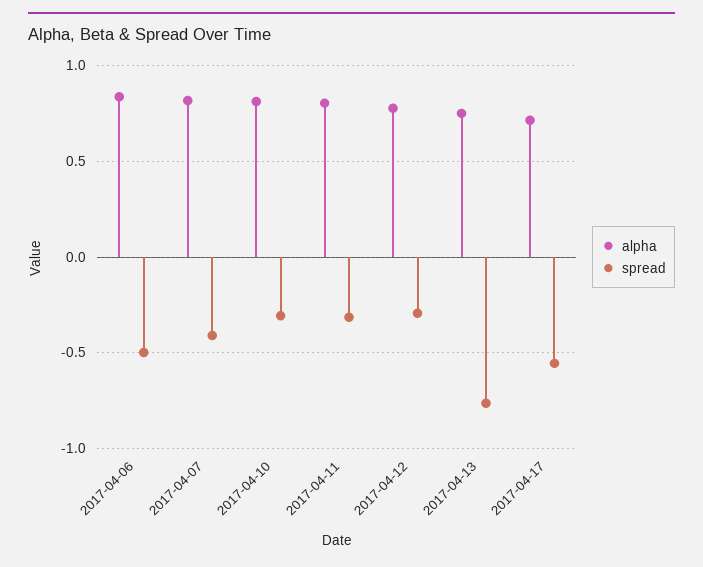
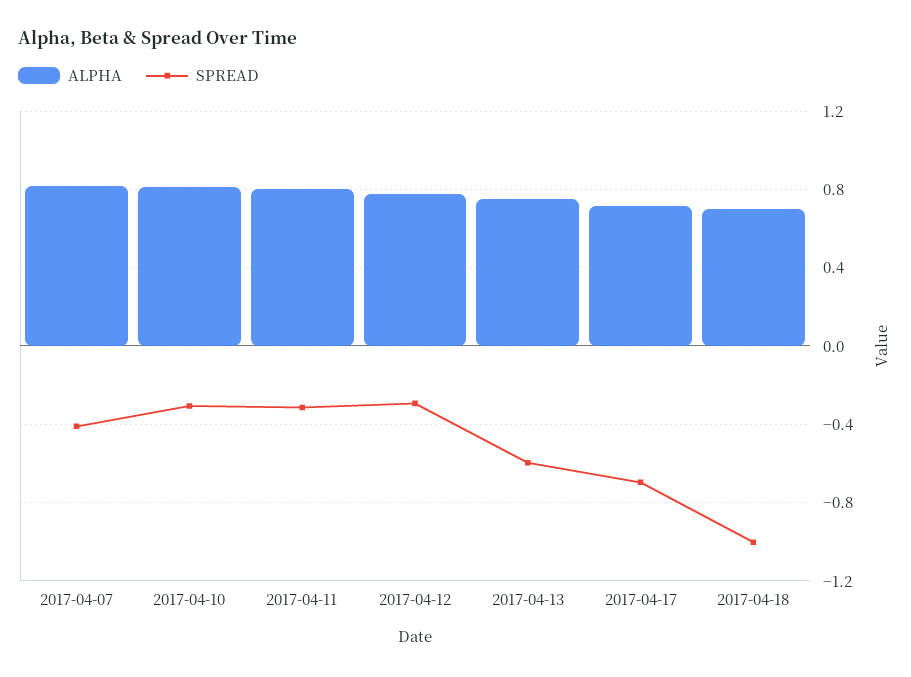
alpha, 2017-04-06: 0.85 -> none
spread, 2017-04-06: -0.5 -> none
spread, 2017-04-13: -0.75 -> -0.6
spread, 2017-04-17: -0.55 -> -0.7
alpha, 2017-04-18: none -> 0.7
spread, 2017-04-18: none -> -1

